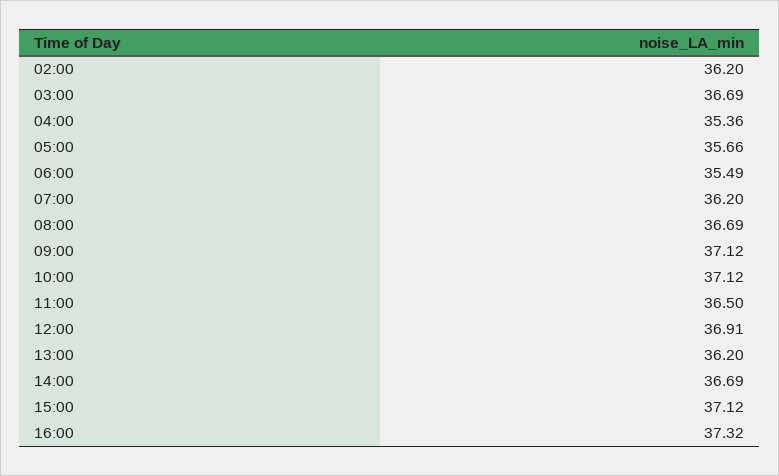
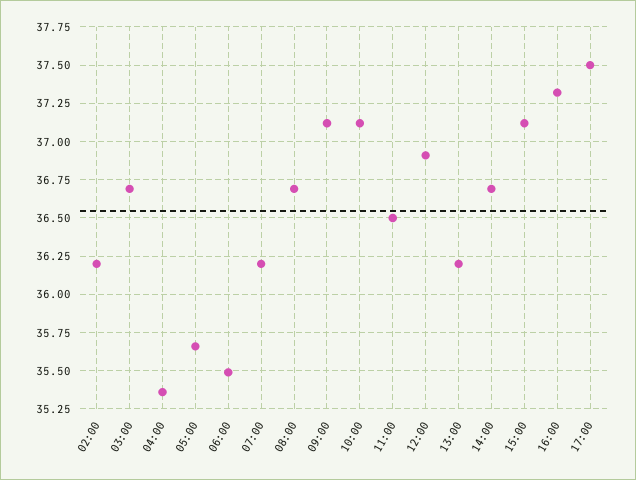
17:00: none -> 37.5

